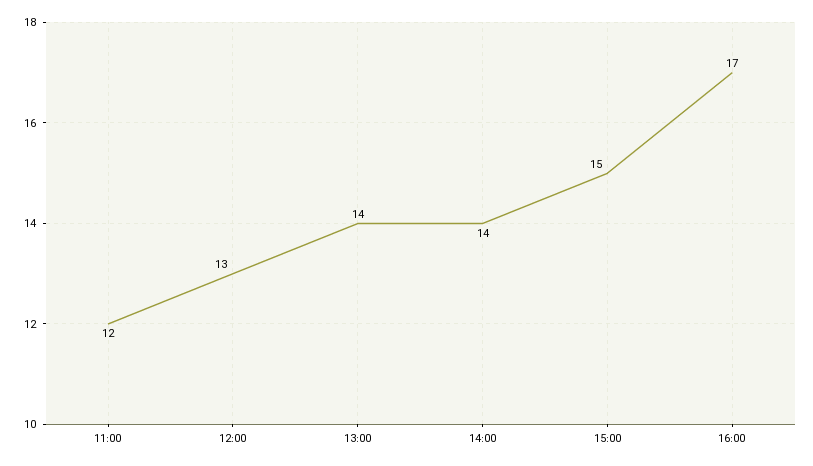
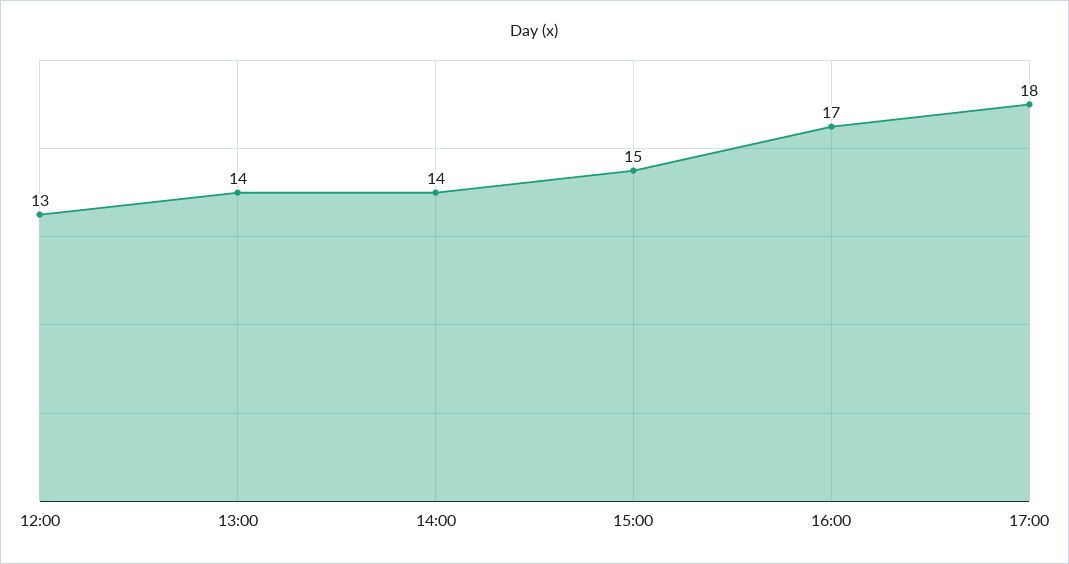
11:00: 12 -> none
17:00: none -> 18

